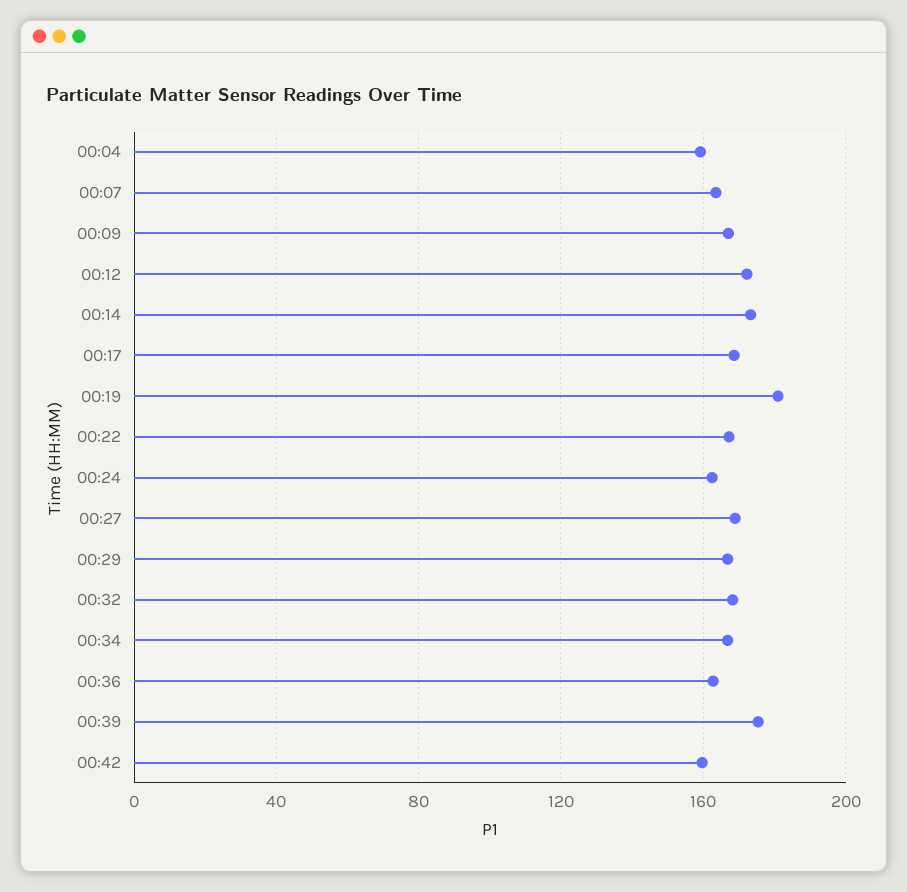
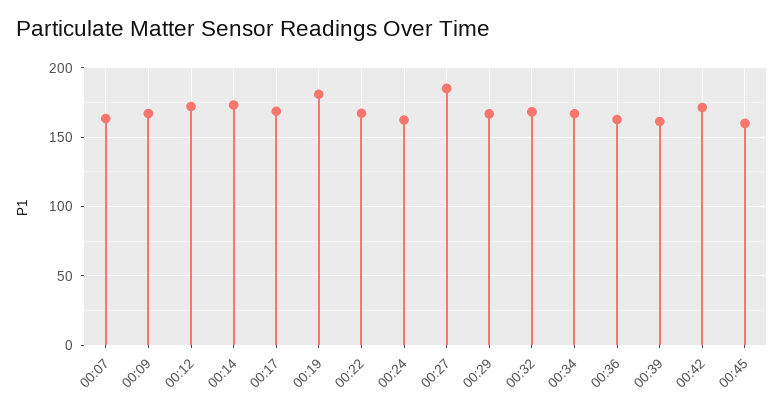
00:04: 160 -> none
00:27: 170 -> 185
00:39: 175 -> 160
00:42: 160 -> 170
00:45: none -> 160

